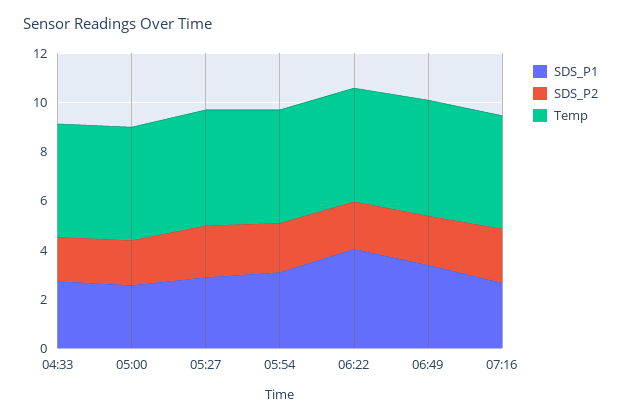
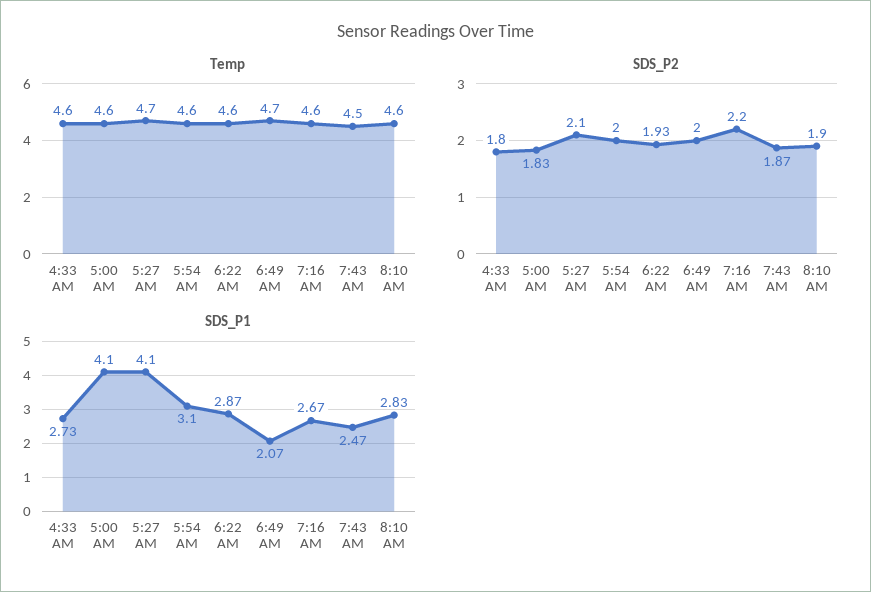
SDS_P1, 05:00: 2.5 -> 4.1
SDS_P1, 05:27: 3 -> 4.1
SDS_P1, 06:22: 4 -> 2.87
SDS_P1, 06:49: 3.5 -> 2.07
Temp, 7:43 AM: none -> 4.5
Temp, 8:10 AM: none -> 4.6
SDS_P2, 7:43 AM: none -> 1.87
SDS_P2, 8:10 AM: none -> 1.9
SDS_P1, 7:43 AM: none -> 2.47
SDS_P1, 8:10 AM: none -> 2.83

